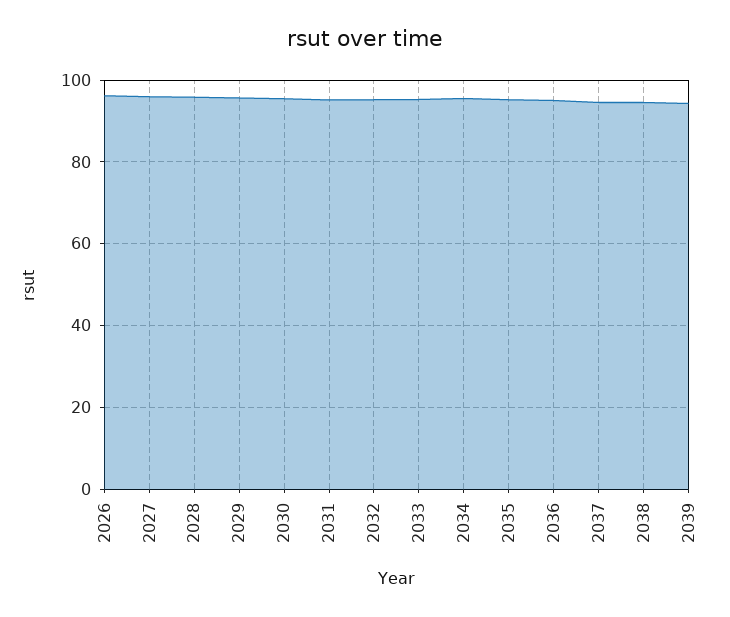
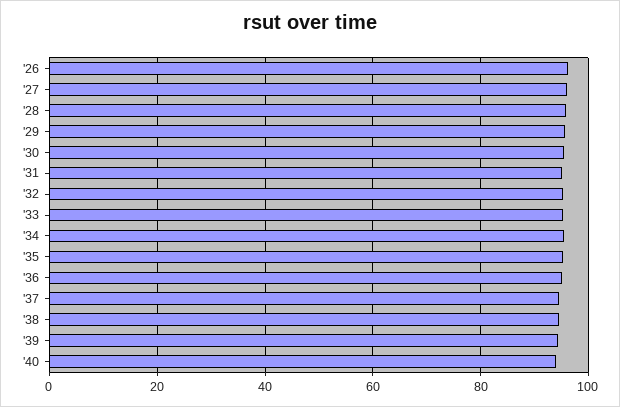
'40: none -> 94

